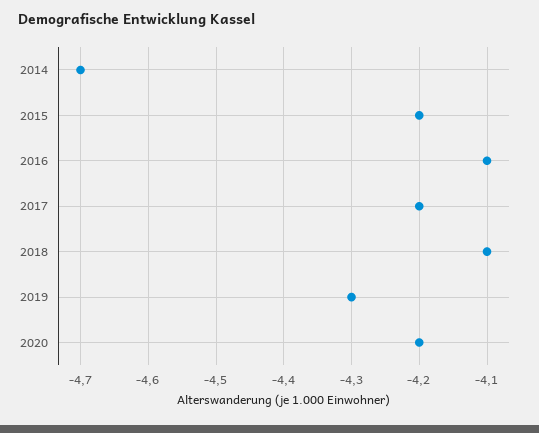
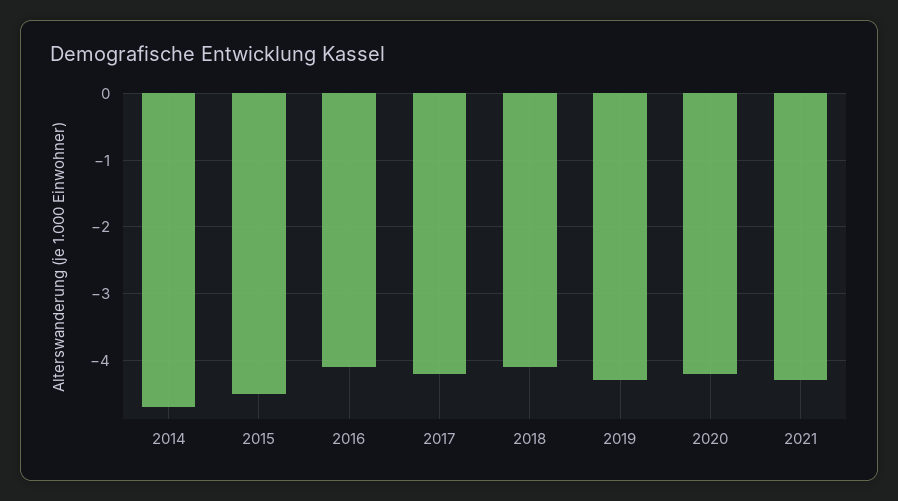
2015: -4.2 -> -4.5
2021: none -> -4.3

